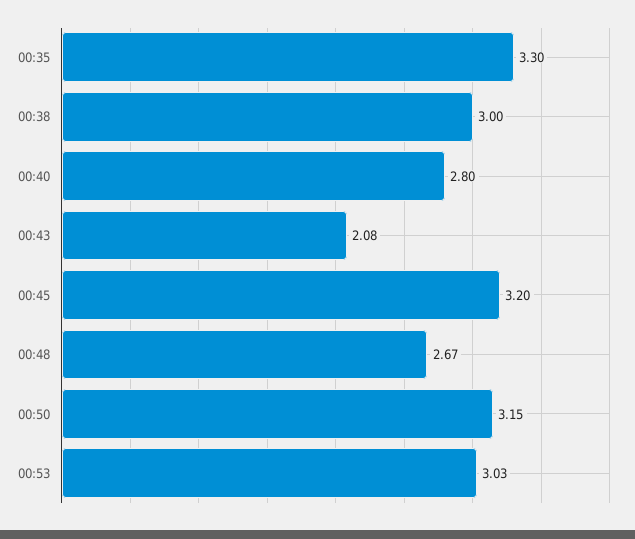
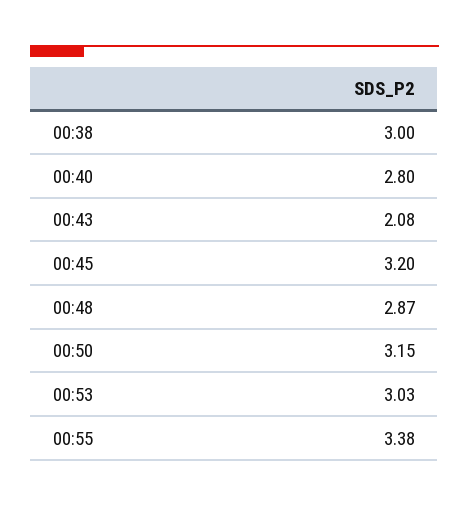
00:35: 3.3 -> none
00:48: 2.67 -> 2.87
00:55: none -> 3.38

